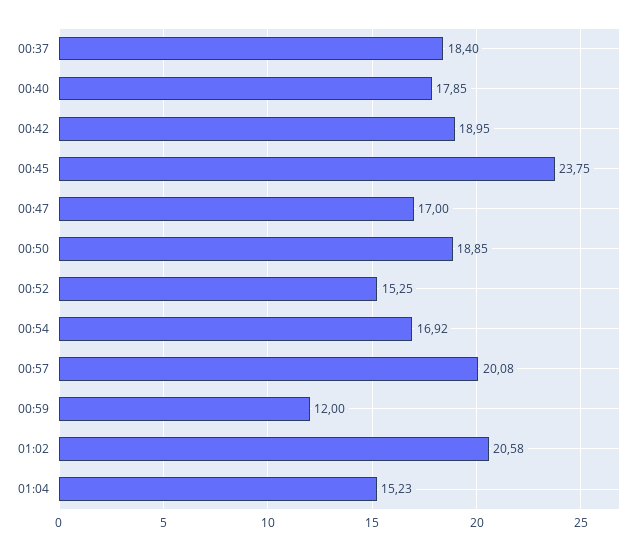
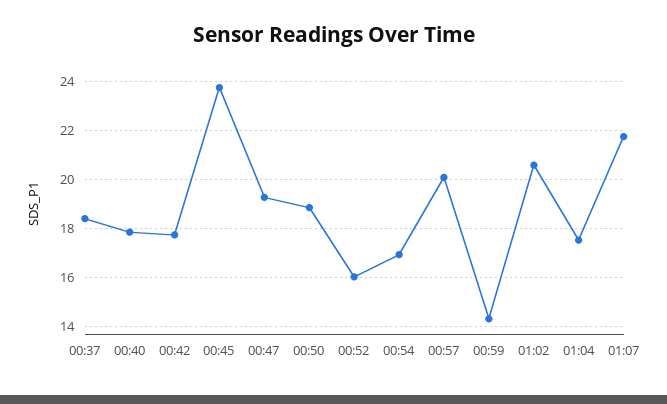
00:42: 18.95 -> 17.75
00:47: 17 -> 19.25
00:52: 15.25 -> 16
00:59: 12 -> 14.25
01:04: 15.23 -> 17.5
01:07: none -> 21.75

